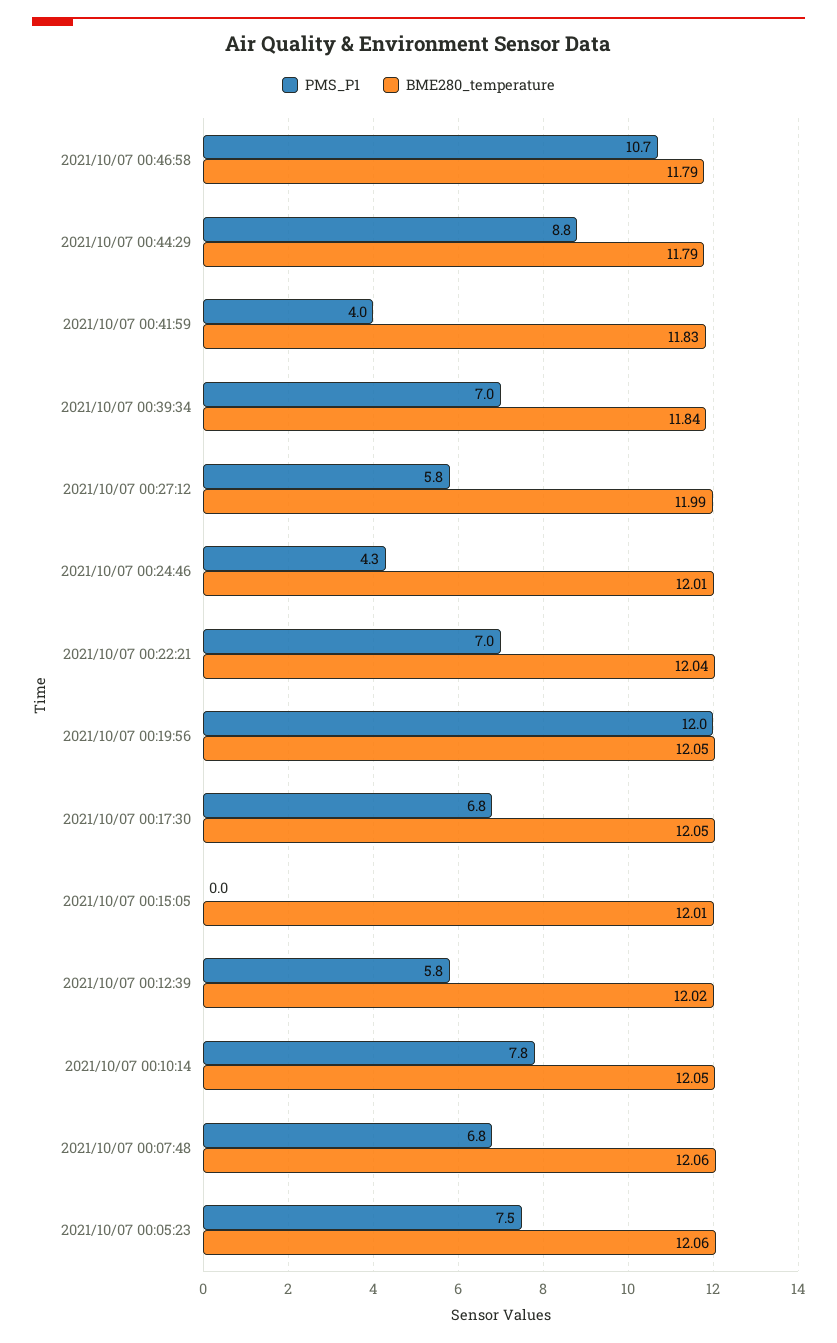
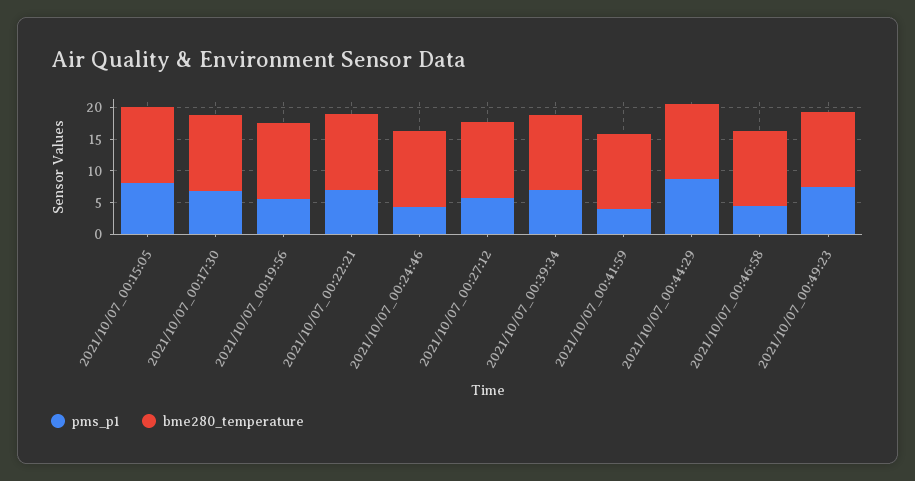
PMS_P1, 2021/10/07 00:46:58: 10.7 -> 5
PMS_P1, 2021/10/07 00:19:56: 12 -> 5
PMS_P1, 2021/10/07 00:15:05: 0 -> 7.5
PMS_P1, 2021/10/07 00:12:39: 5.8 -> none
BME280_temperature, 2021/10/07 00:12:39: 12.02 -> none
PMS_P1, 2021/10/07 00:10:14: 7.8 -> none
BME280_temperature, 2021/10/07 00:10:14: 12.05 -> none
PMS_P1, 2021/10/07 00:07:48: 6.8 -> none
BME280_temperature, 2021/10/07 00:07:48: 12.06 -> none
PMS_P1, 2021/10/07 00:05:23: 7.5 -> none
BME280_temperature, 2021/10/07 00:05:23: 12.06 -> none
PMS_P1, 2021/10/07_00:49:23: none -> 7.5
BME280_temperature, 2021/10/07_00:49:23: none -> 12.5

